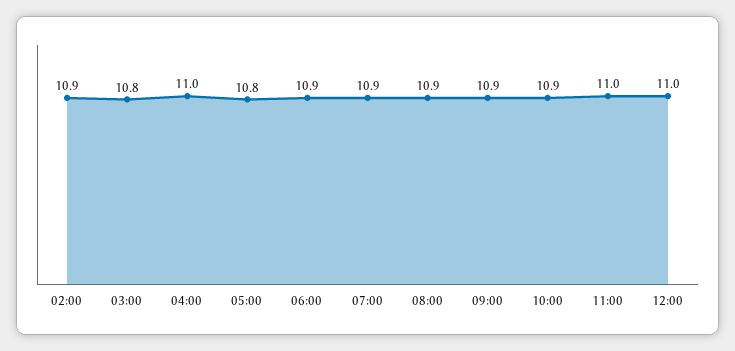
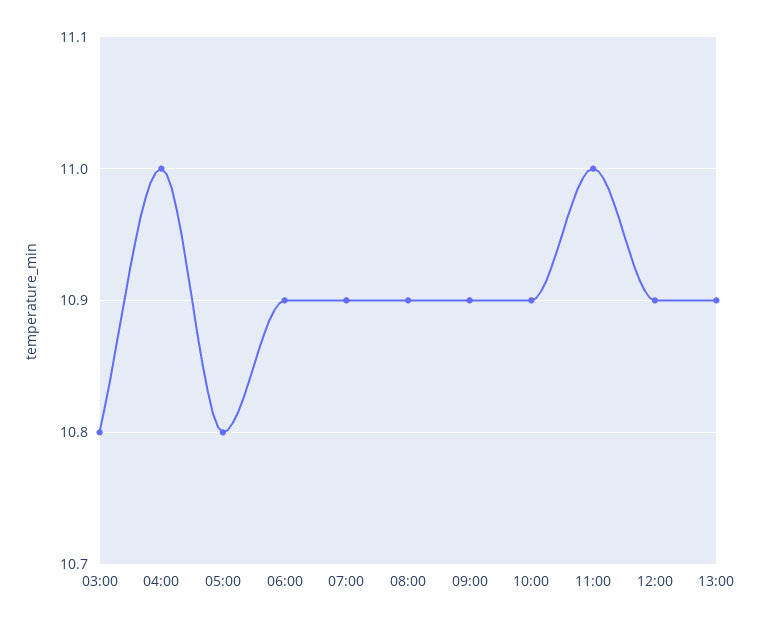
02:00: 10.9 -> none
12:00: 11 -> 10.9
13:00: none -> 10.9

